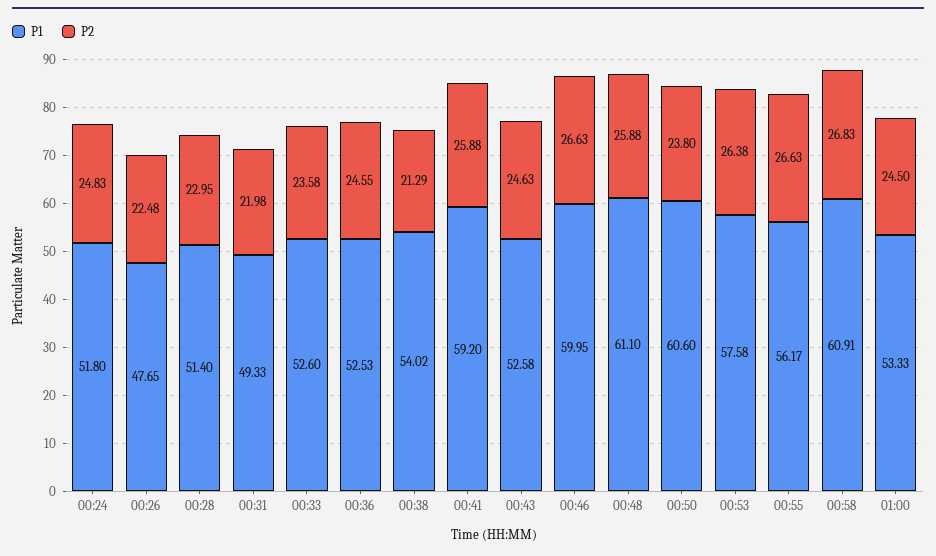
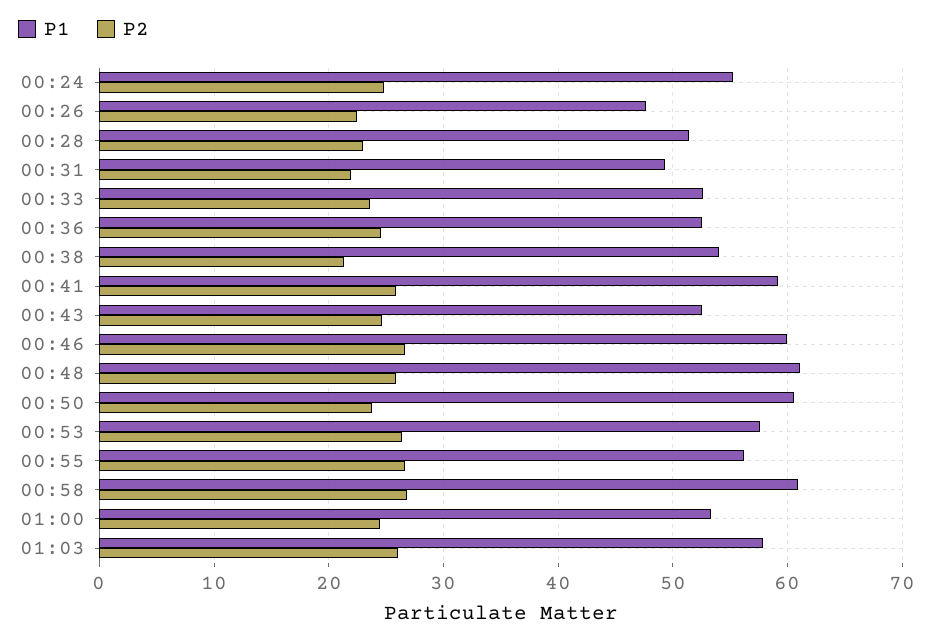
P1, 00:24: 51.8 -> 55
P1, 01:03: none -> 58
P2, 01:03: none -> 26

